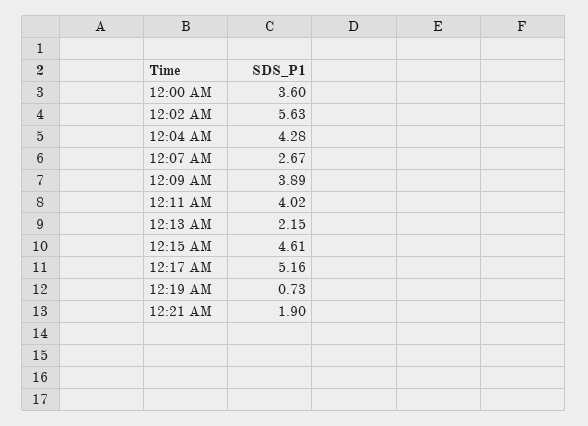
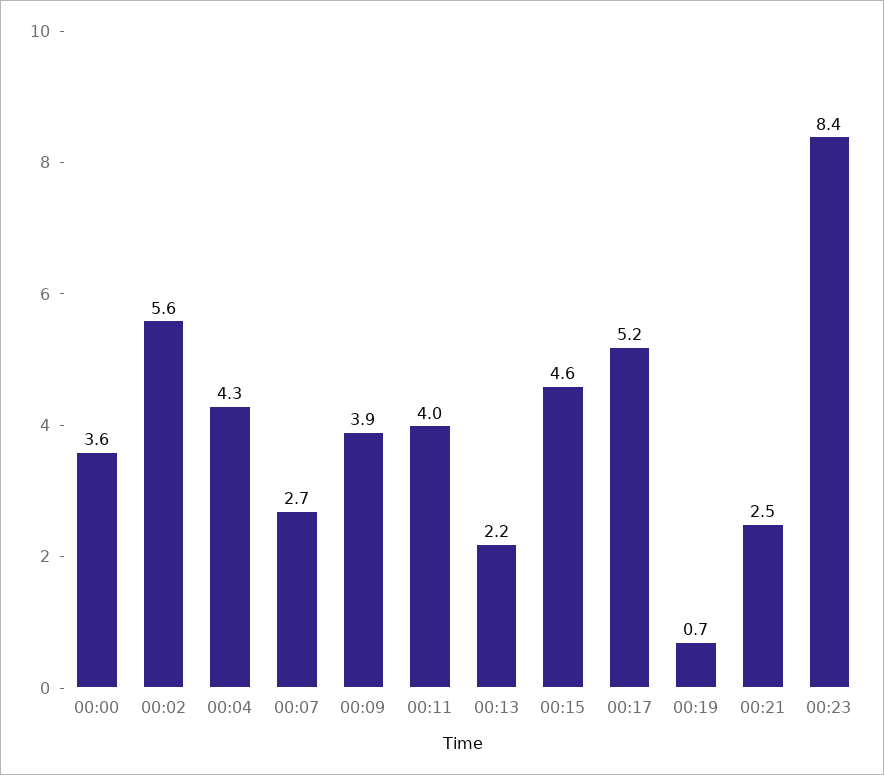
12:21 AM: 1.9 -> 2.5
00:23: none -> 8.4

